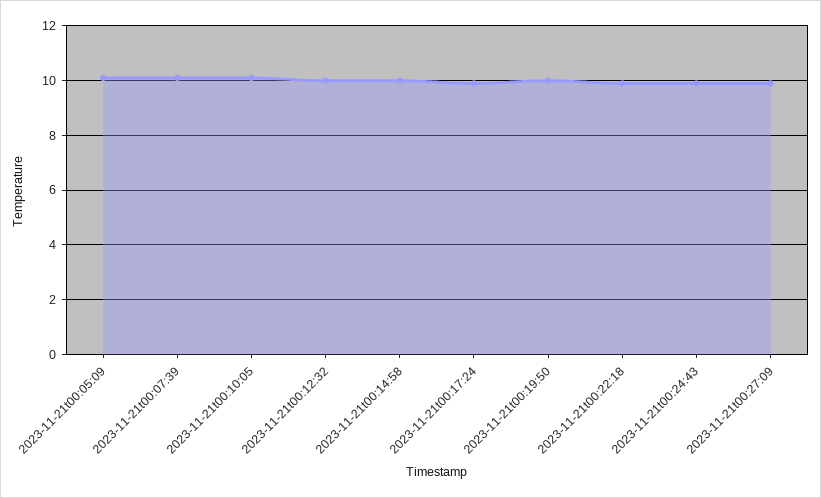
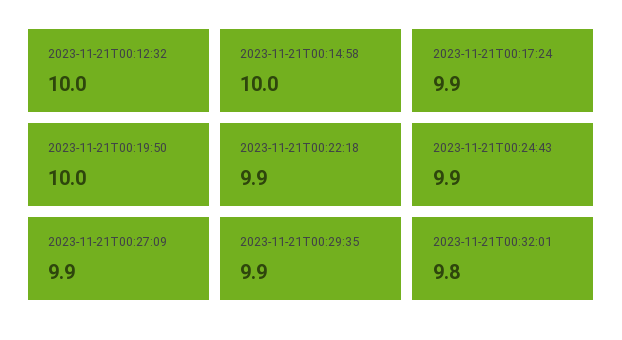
2023-11-21t00:05:09: 10 -> none
2023-11-21t00:07:39: 10 -> none
2023-11-21t00:10:05: 10 -> none
2023-11-21T00:29:35: none -> 9.9
2023-11-21T00:32:01: none -> 9.8

